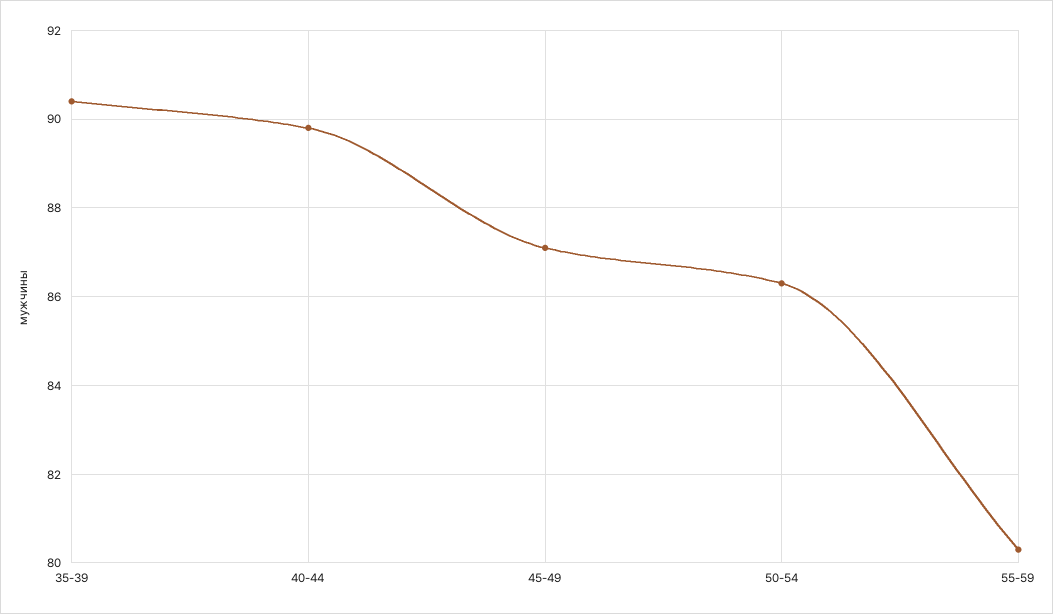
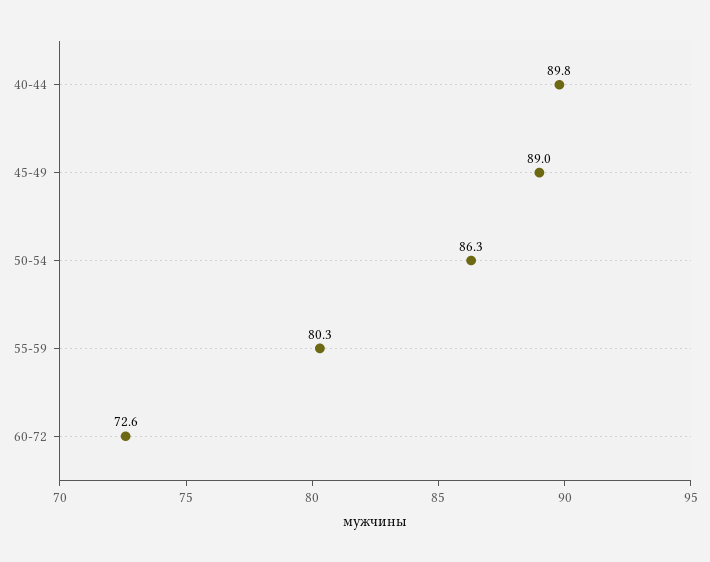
35-39: 90.5 -> none
45-49: 87 -> 89
60-72: none -> 72.6

